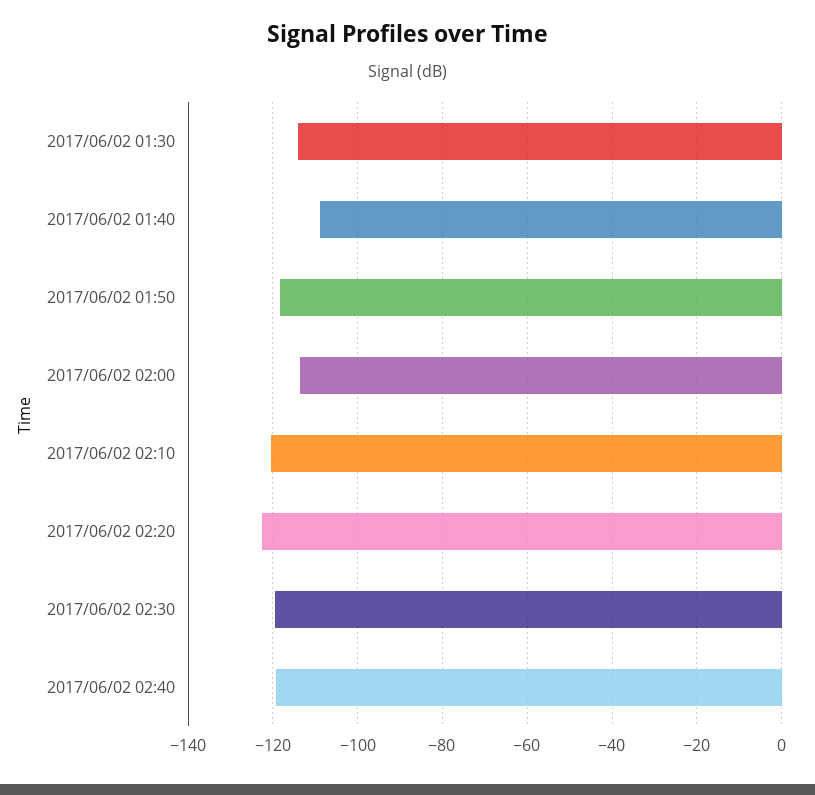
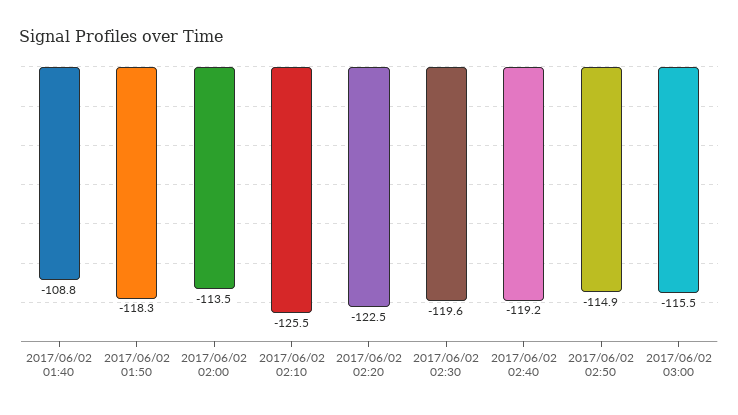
2017/06/02 01:30: -114 -> none
2017/06/02 02:10: -120 -> -125.5
2017/06/02 02:50: none -> -114.9
2017/06/02 03:00: none -> -115.5

